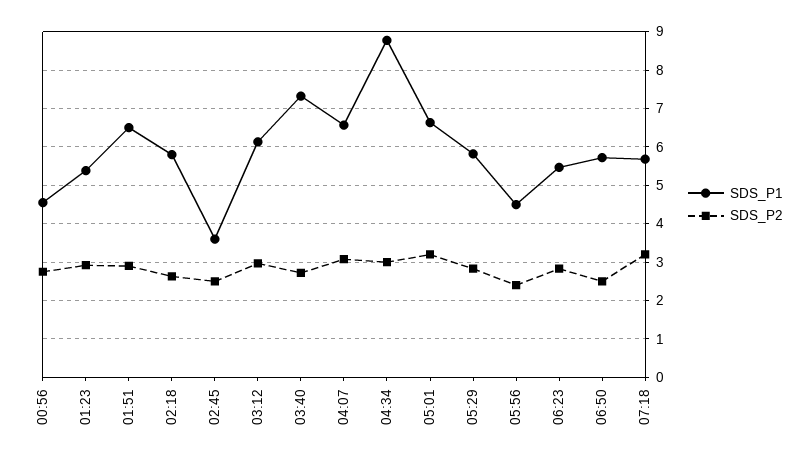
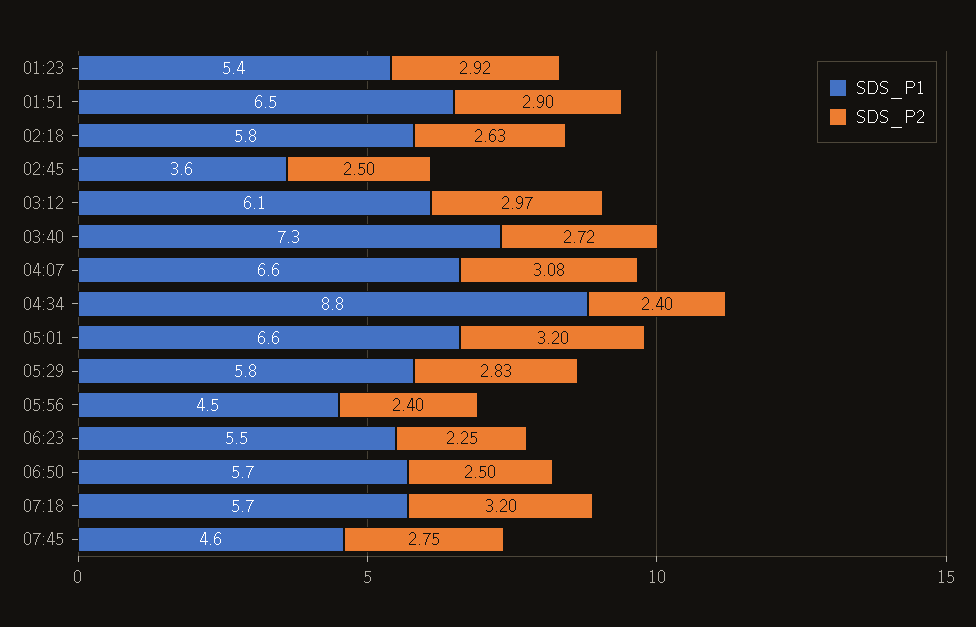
SDS_P1, 00:56: 4.6 -> none
SDS_P2, 00:56: 2.8 -> none
SDS_P2, 04:34: 3 -> 2.4
SDS_P2, 06:23: 2.8 -> 2.25
SDS_P1, 07:45: none -> 4.6
SDS_P2, 07:45: none -> 2.75

